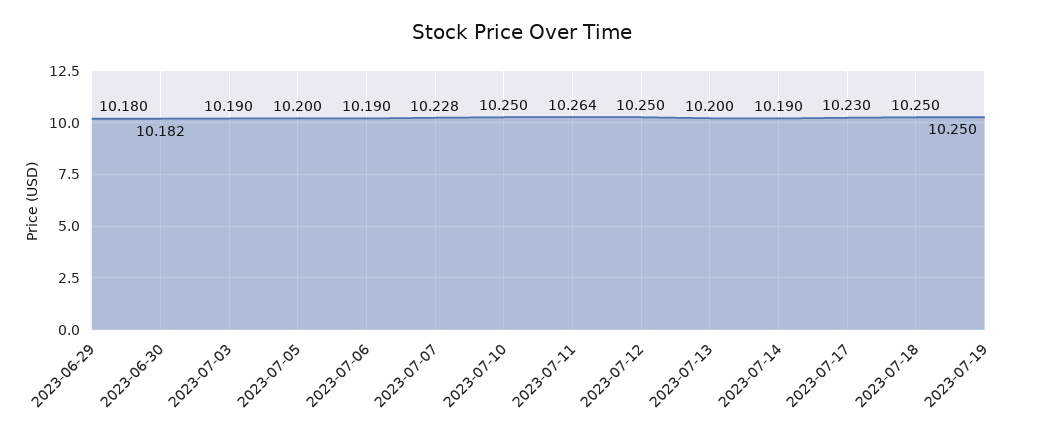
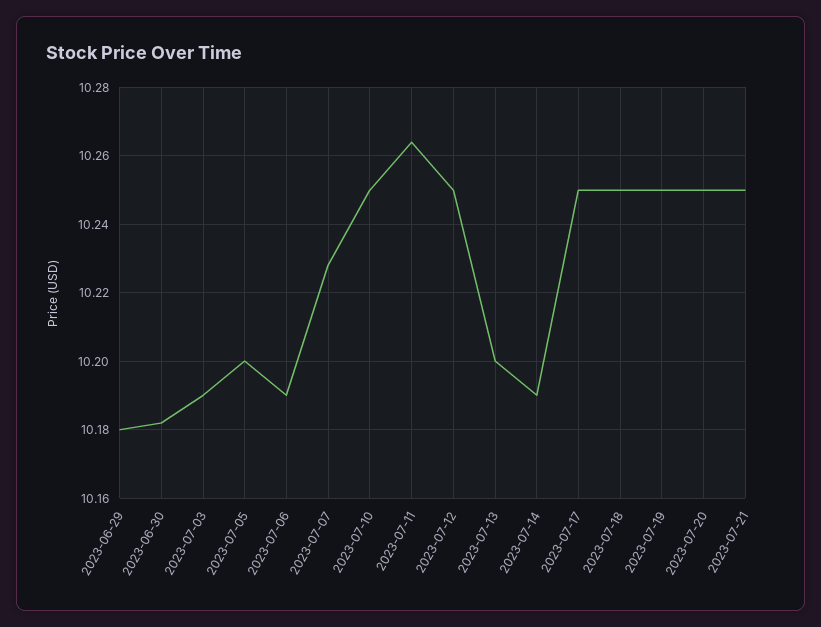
2023-07-17: 10.23 -> 10.25
2023-07-20: none -> 10.25
2023-07-21: none -> 10.25

